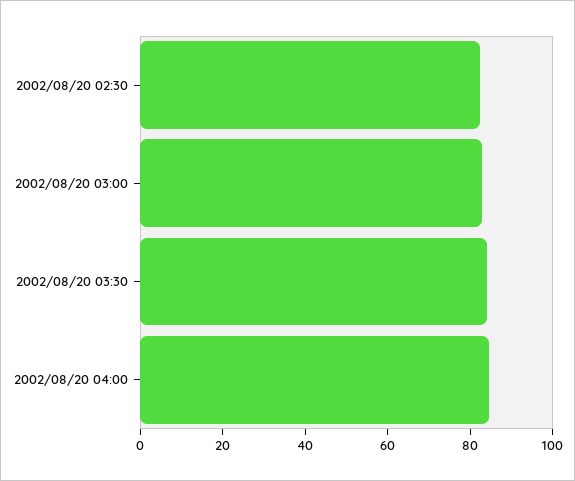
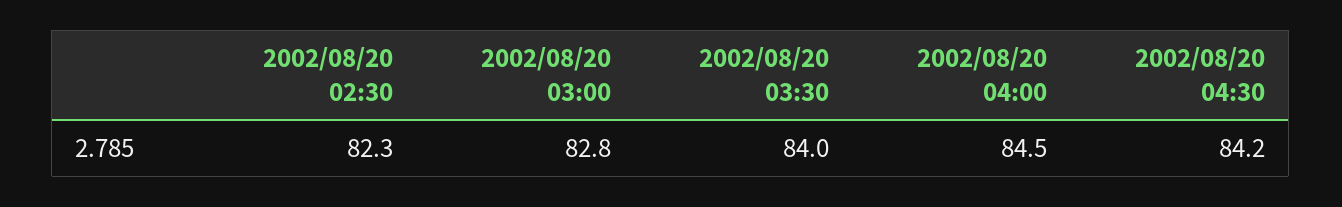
2002/08/20 04:30: none -> 84.2

